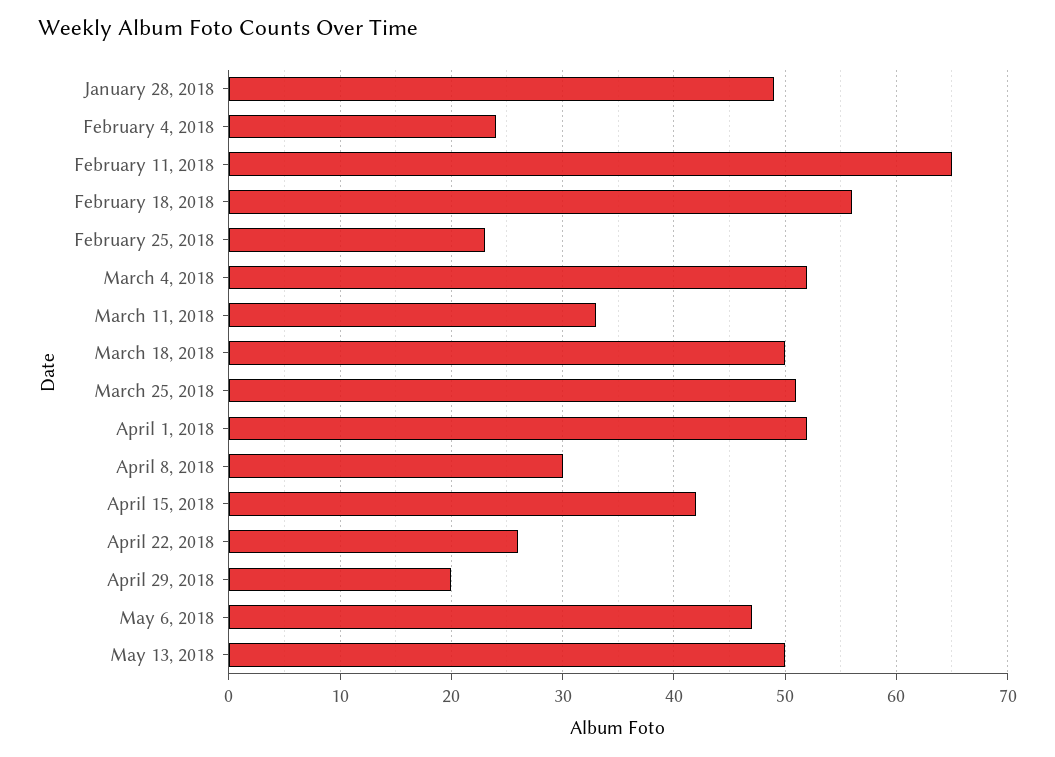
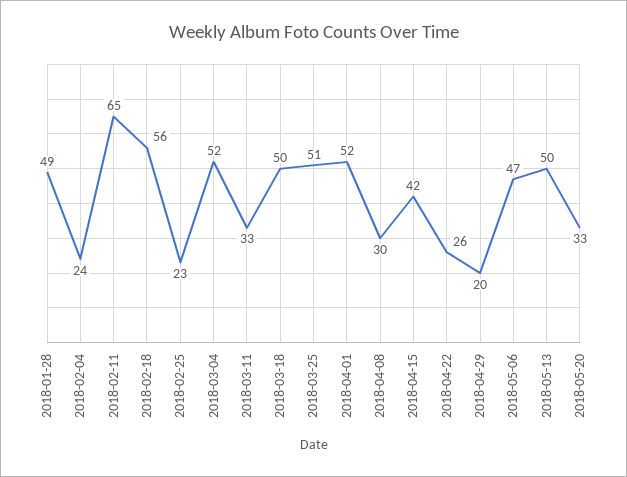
2018-05-20: none -> 33

